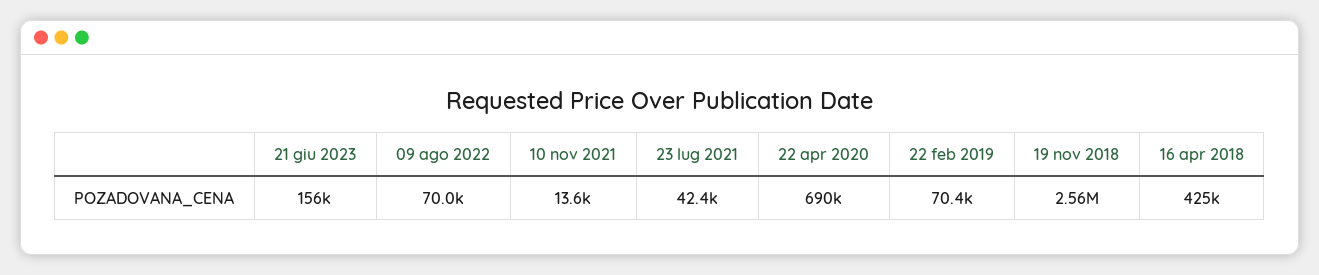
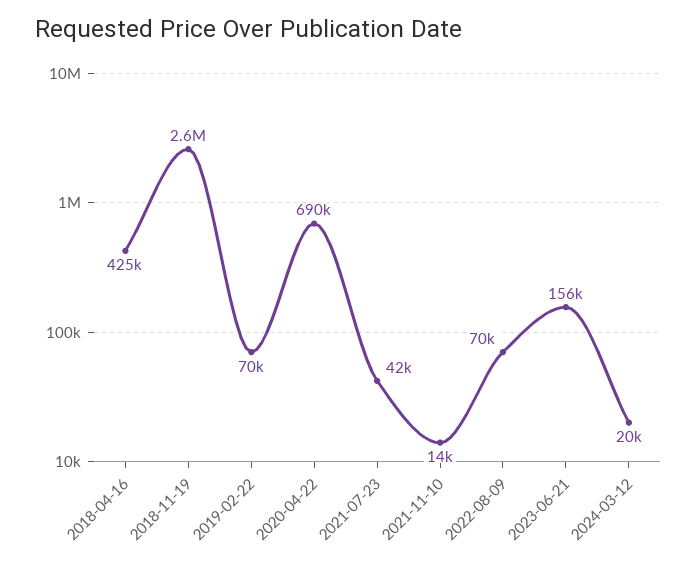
2024-03-12: none -> 20000

